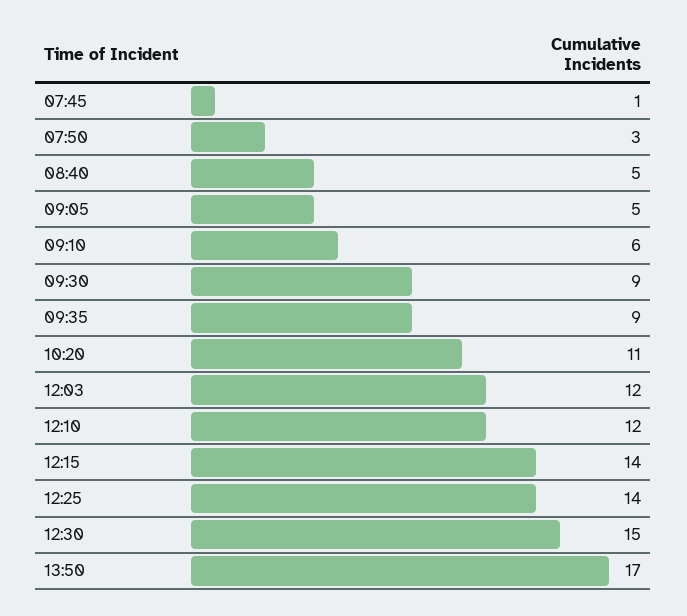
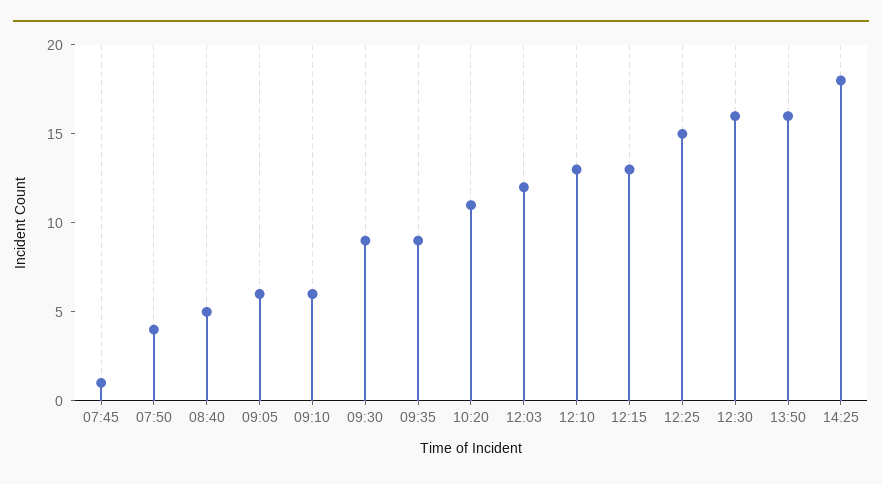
07:50: 3 -> 4
09:05: 5 -> 6
12:10: 12 -> 13
12:15: 14 -> 13
12:25: 14 -> 15
12:30: 15 -> 16
13:50: 17 -> 16
14:25: none -> 18

